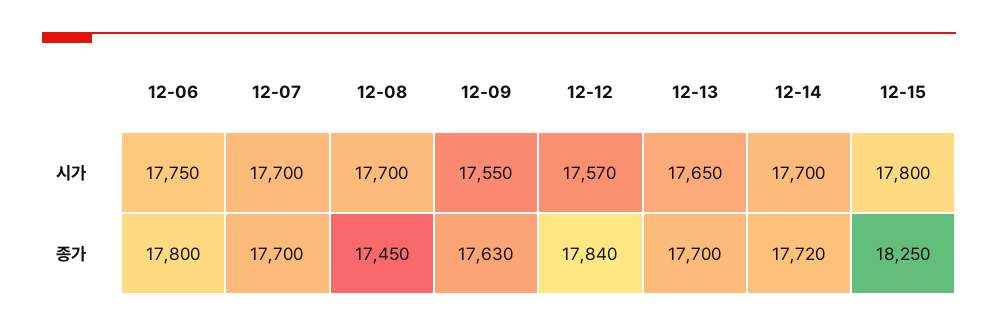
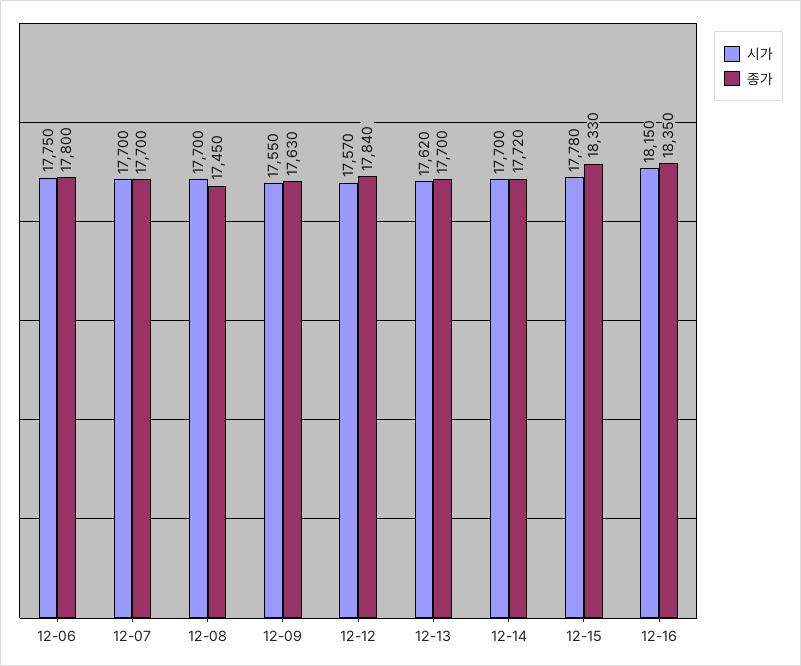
시가, 12-13: 17650 -> 17620
시가, 12-15: 17800 -> 17780
종가, 12-15: 18250 -> 18330
시가, 12-16: none -> 18150
종가, 12-16: none -> 18350

